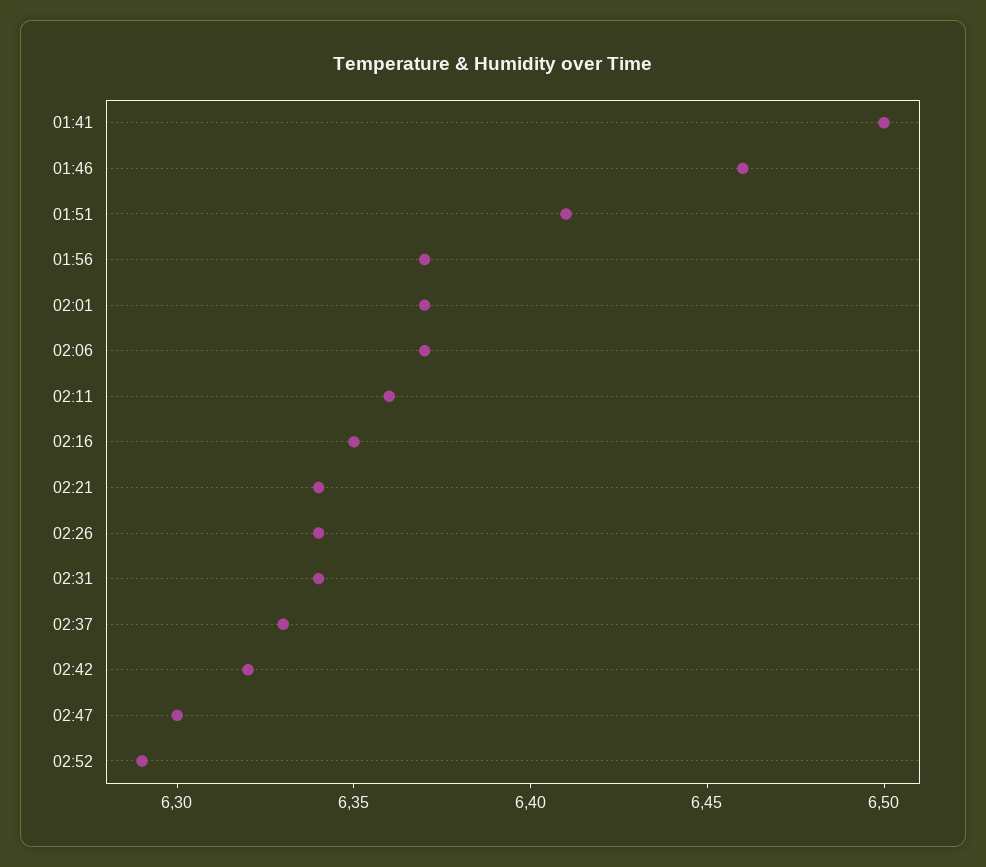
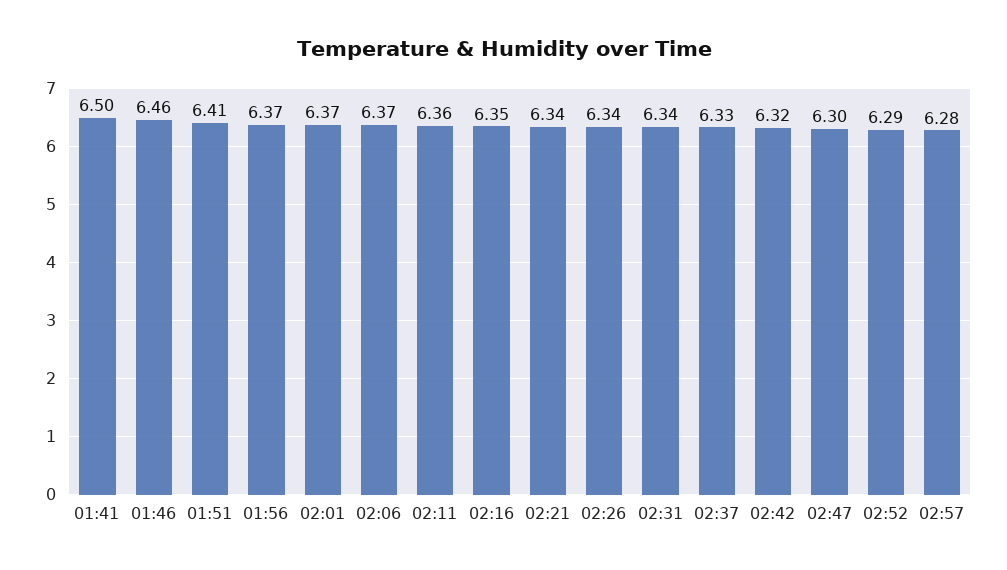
02:57: none -> 6.28

